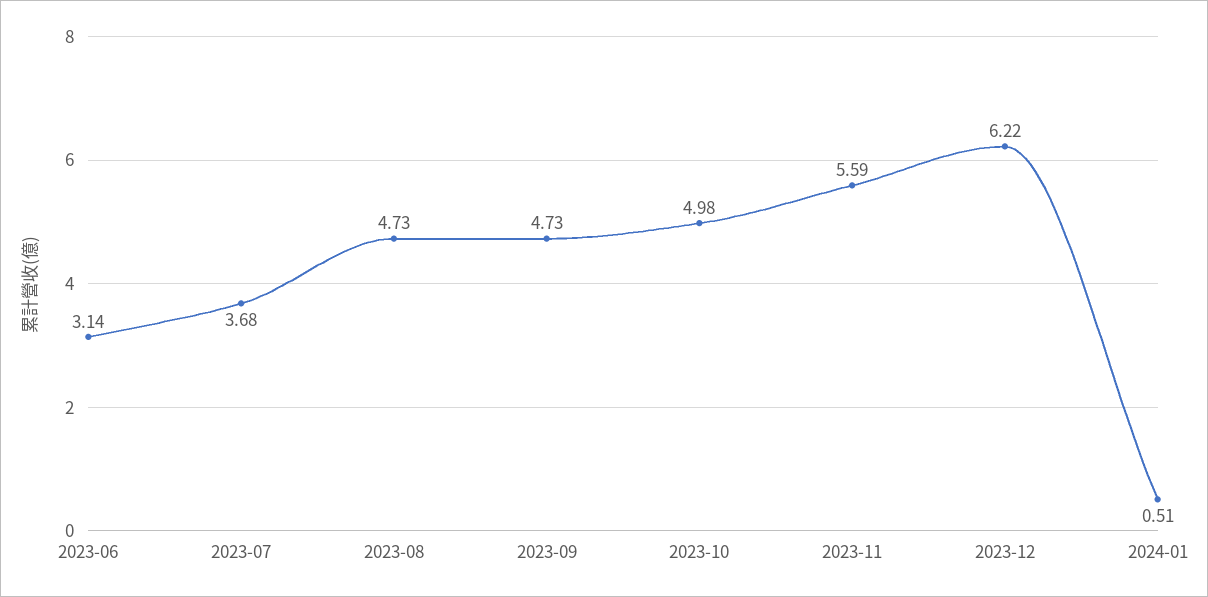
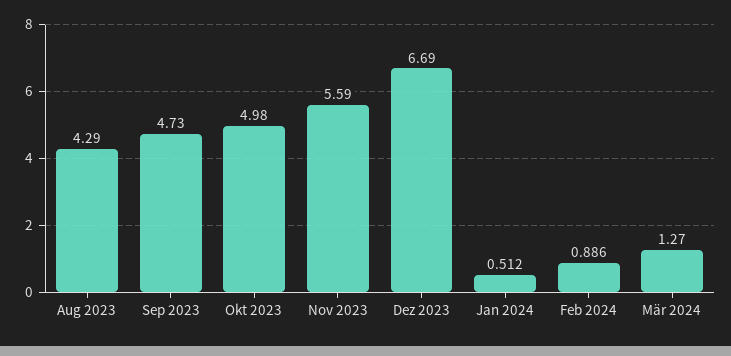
2023-06: 3.14 -> none
2023-07: 3.68 -> none
2023-08: 4.73 -> 4.29
2023-12: 6.22 -> 6.69
Feb 2024: none -> 0.886
Mär 2024: none -> 1.27

